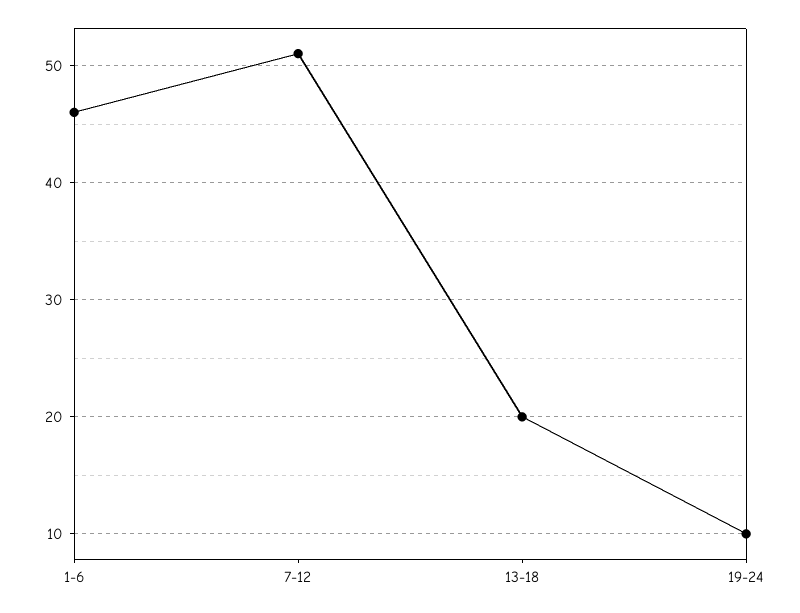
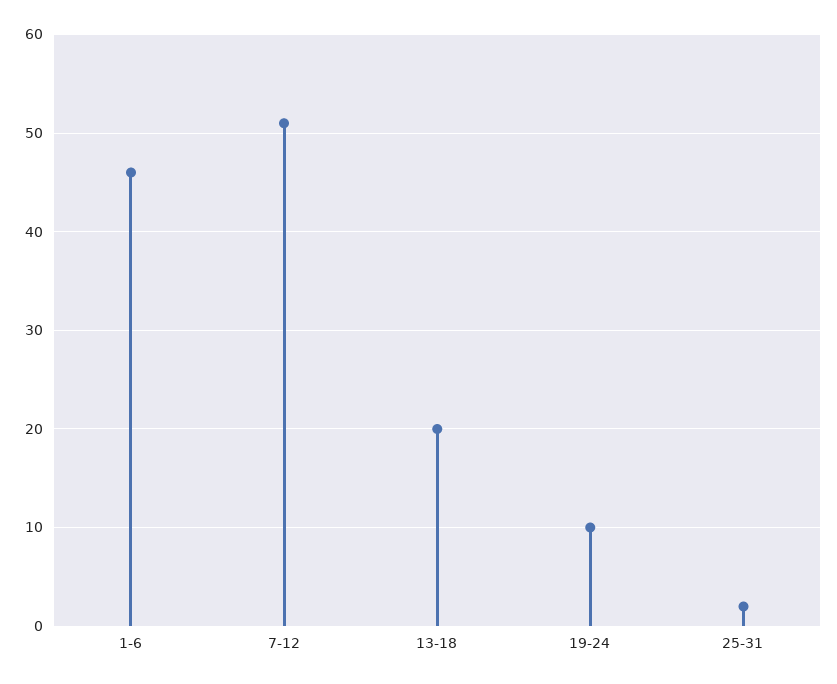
25-31: none -> 2

